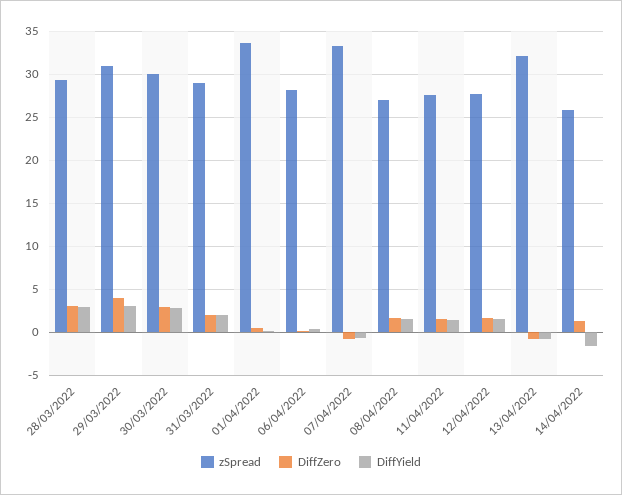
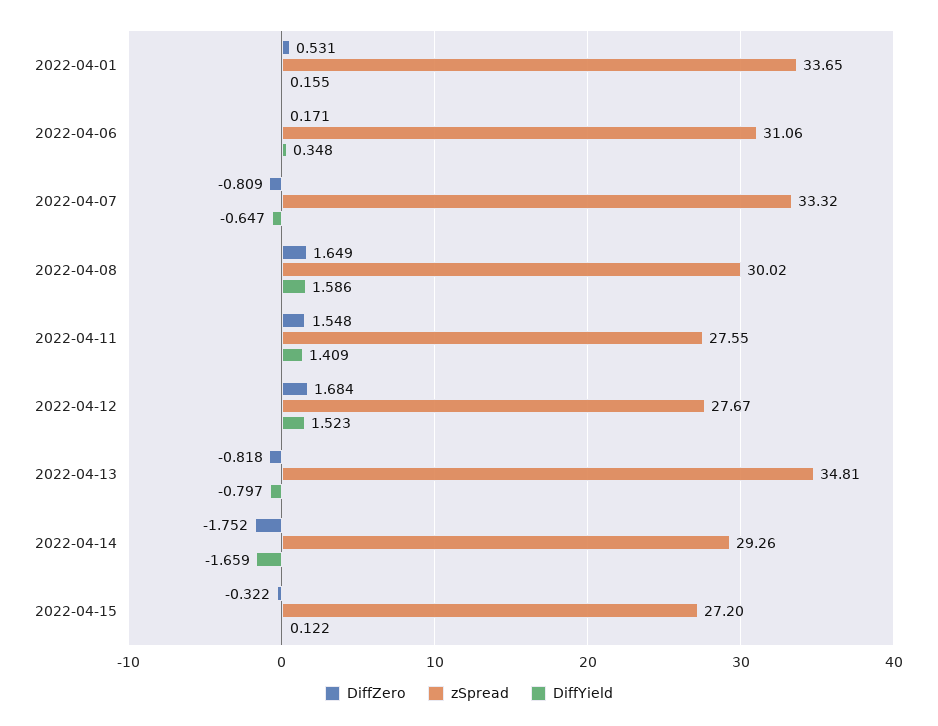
zSpread, 28/03/2022: 29 -> none
DiffZero, 28/03/2022: 3 -> none
DiffYield, 28/03/2022: 3 -> none
zSpread, 29/03/2022: 31 -> none
DiffZero, 29/03/2022: 4 -> none
DiffYield, 29/03/2022: 3 -> none
zSpread, 30/03/2022: 30 -> none
DiffZero, 30/03/2022: 3 -> none
DiffYield, 30/03/2022: 3 -> none
zSpread, 31/03/2022: 29 -> none
DiffZero, 31/03/2022: 2 -> none
DiffYield, 31/03/2022: 2 -> none
zSpread, 06/04/2022: 28 -> 31.06
zSpread, 08/04/2022: 27 -> 30.02
zSpread, 13/04/2022: 32 -> 34.81
zSpread, 14/04/2022: 26 -> 29.26
DiffZero, 14/04/2022: 1 -> -1.752
DiffZero, 2022-04-15: none -> -0.322
zSpread, 2022-04-15: none -> 27.2
DiffYield, 2022-04-15: none -> 0.122

